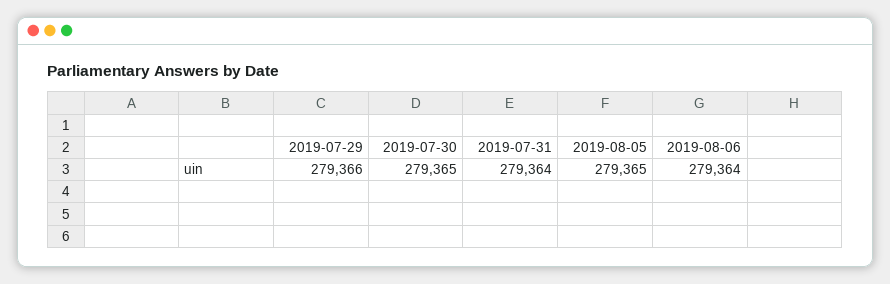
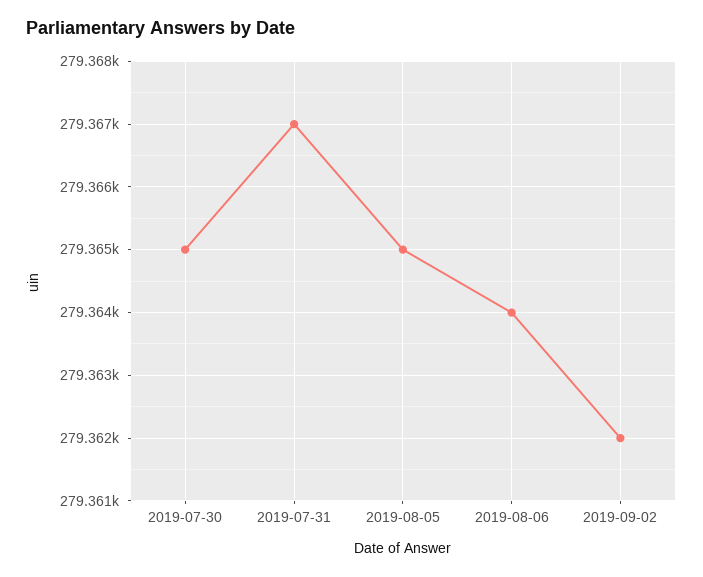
2019-07-29: 279366 -> none
2019-07-31: 279364 -> 279367
2019-09-02: none -> 279362

